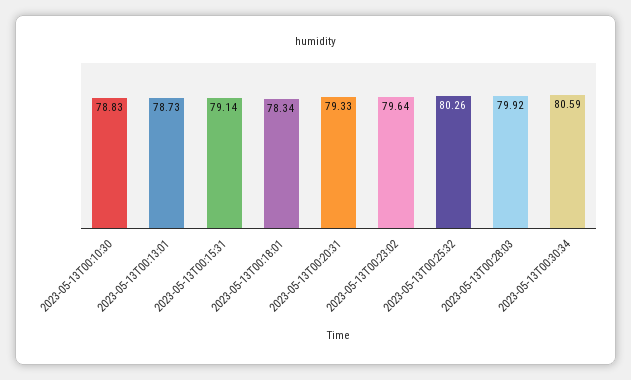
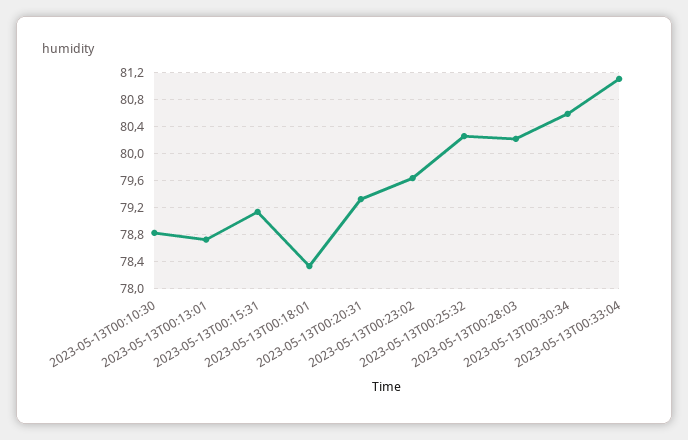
2023-05-13T00:28:03: 79.92 -> 80.2
2023-05-13T00:33:04: none -> 81.1

